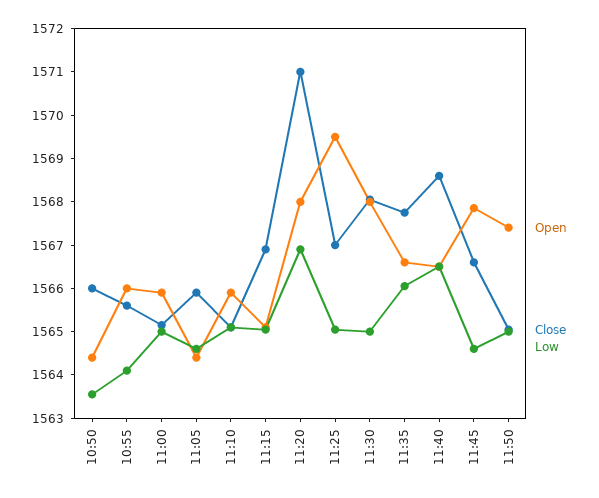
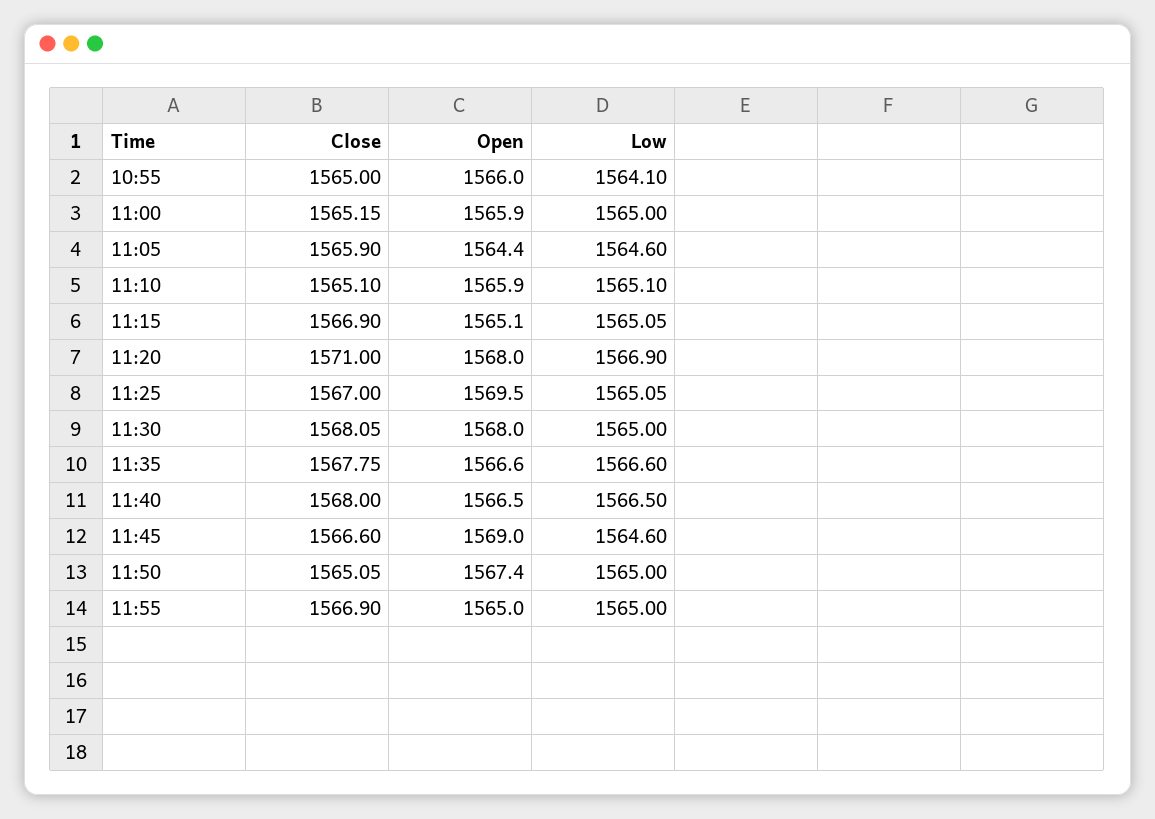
Open, 10:50: 1564.4 -> none
Close, 10:50: 1566 -> none
Low, 10:50: 1563.6 -> none
Close, 10:55: 1565.6 -> 1565
Low, 11:35: 1566 -> 1566.6
Close, 11:40: 1568.6 -> 1568
Open, 11:45: 1567.8 -> 1569
Close, 11:55: none -> 1566.9
Open, 11:55: none -> 1565
Low, 11:55: none -> 1565

